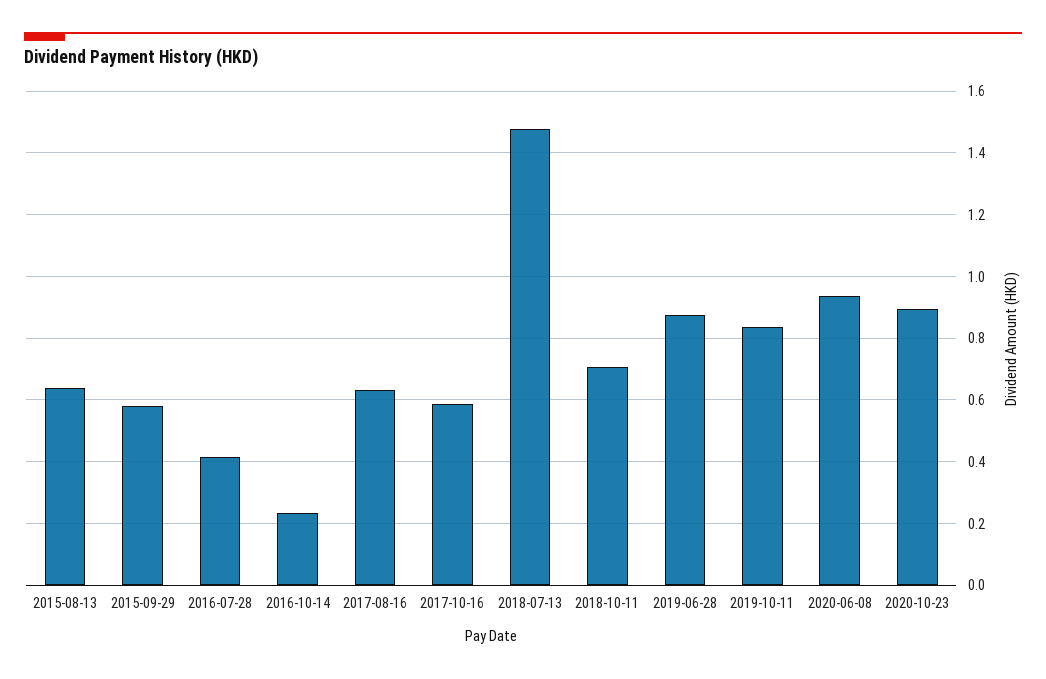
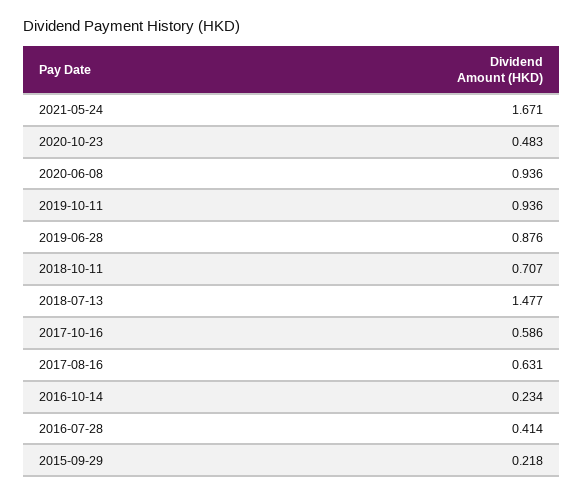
2015-08-13: 0.64 -> none
2015-09-29: 0.58 -> 0.218
2019-10-11: 0.84 -> 0.936
2020-10-23: 0.9 -> 0.483
2021-05-24: none -> 1.671

